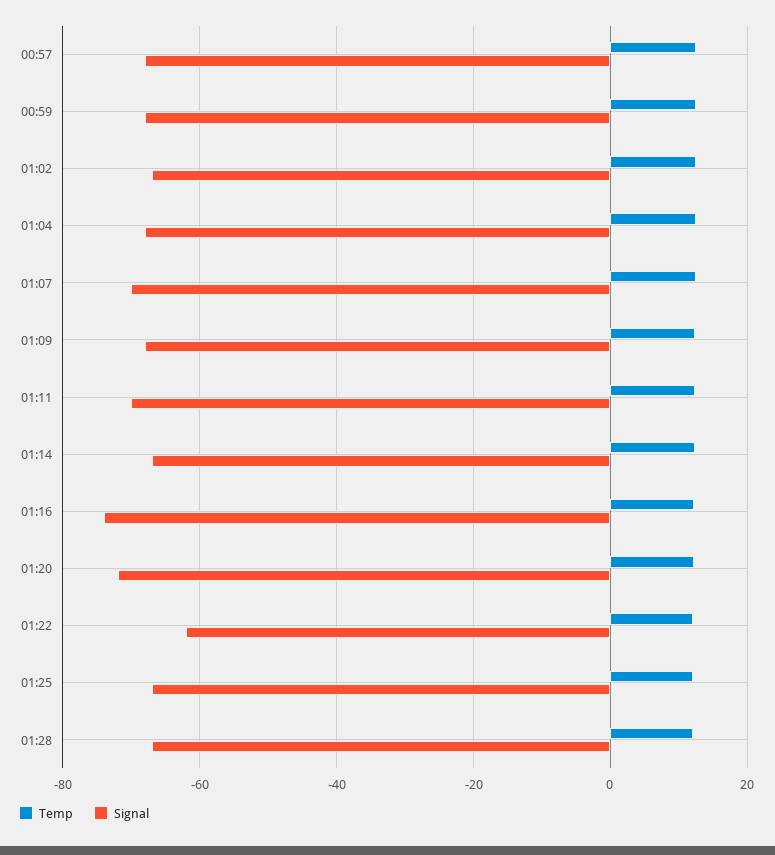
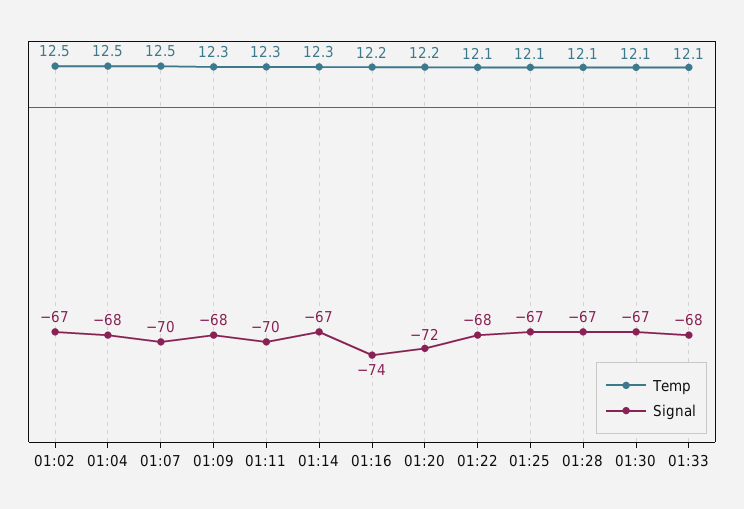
Temp, 00:57: 12 -> none
Signal, 00:57: -68 -> none
Temp, 00:59: 12 -> none
Signal, 00:59: -68 -> none
Signal, 01:22: -62 -> -68
Temp, 01:30: none -> 12.1
Signal, 01:30: none -> -67
Temp, 01:33: none -> 12.1
Signal, 01:33: none -> -68

